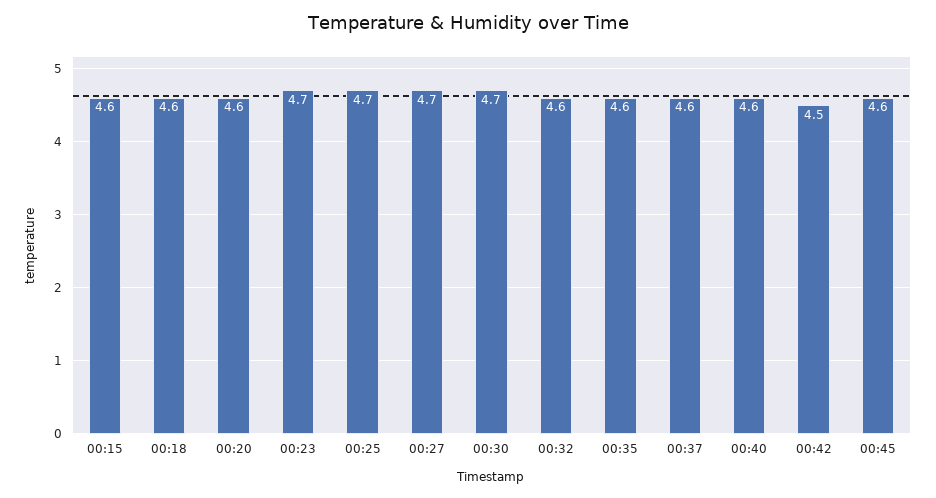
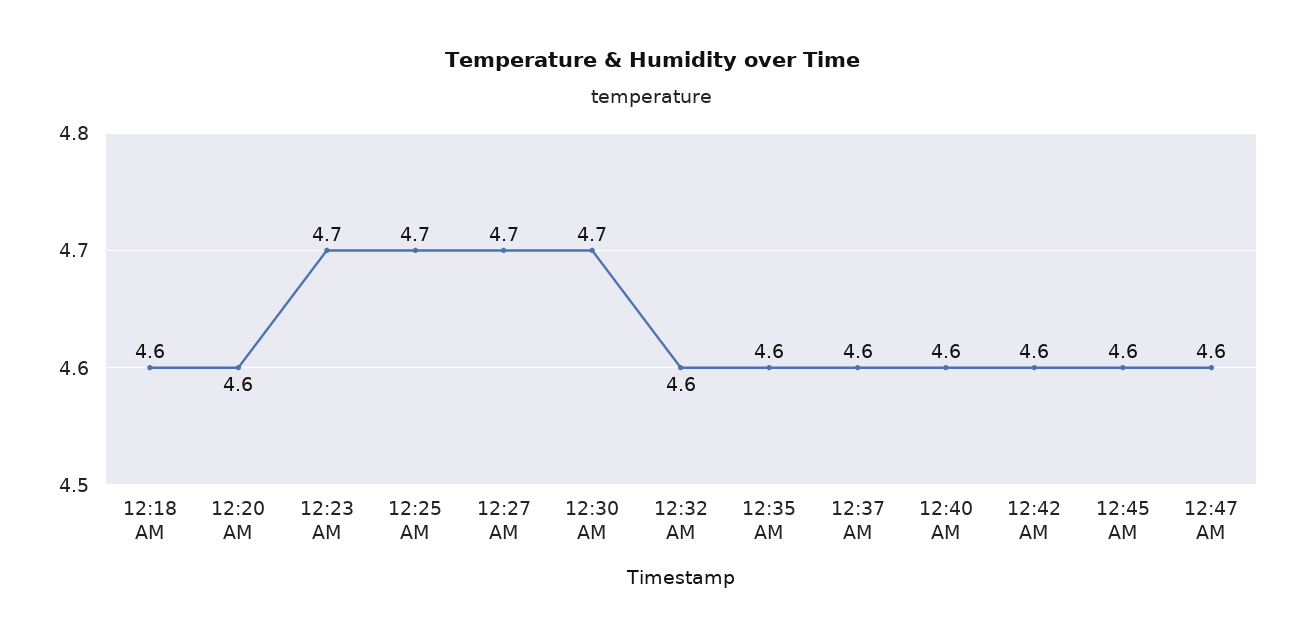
00:15: 4.6 -> none
00:42: 4.5 -> 4.6
12:47 AM: none -> 4.6

